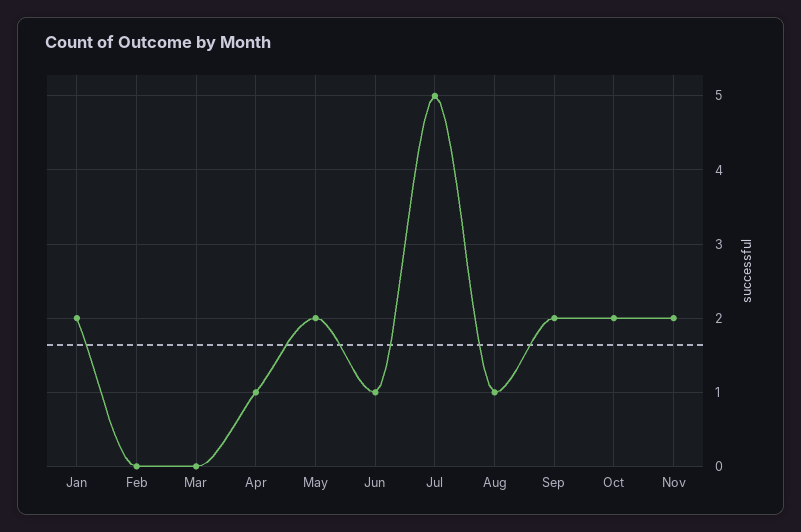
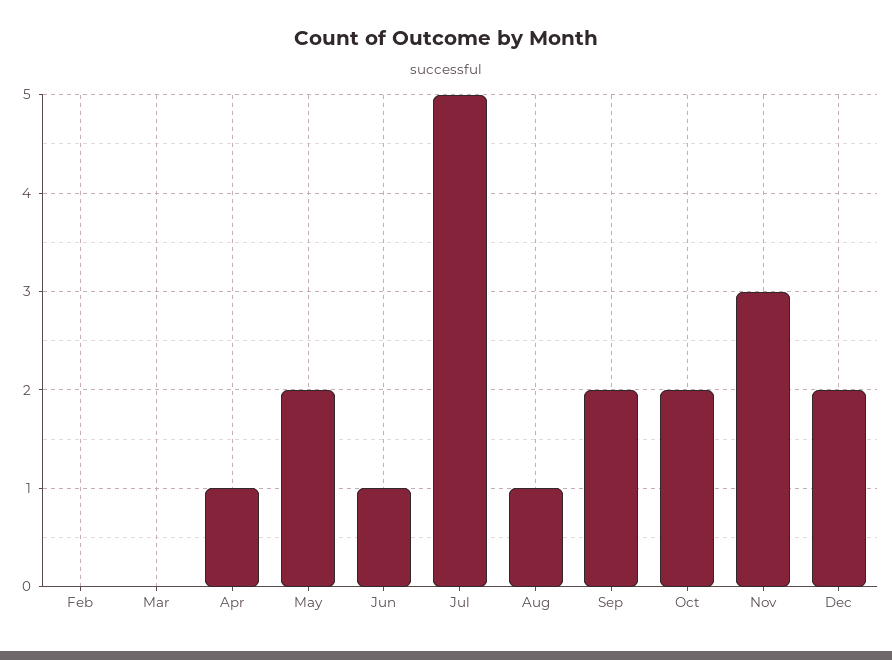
Jan: 2 -> none
Nov: 2 -> 3
Dec: none -> 2

